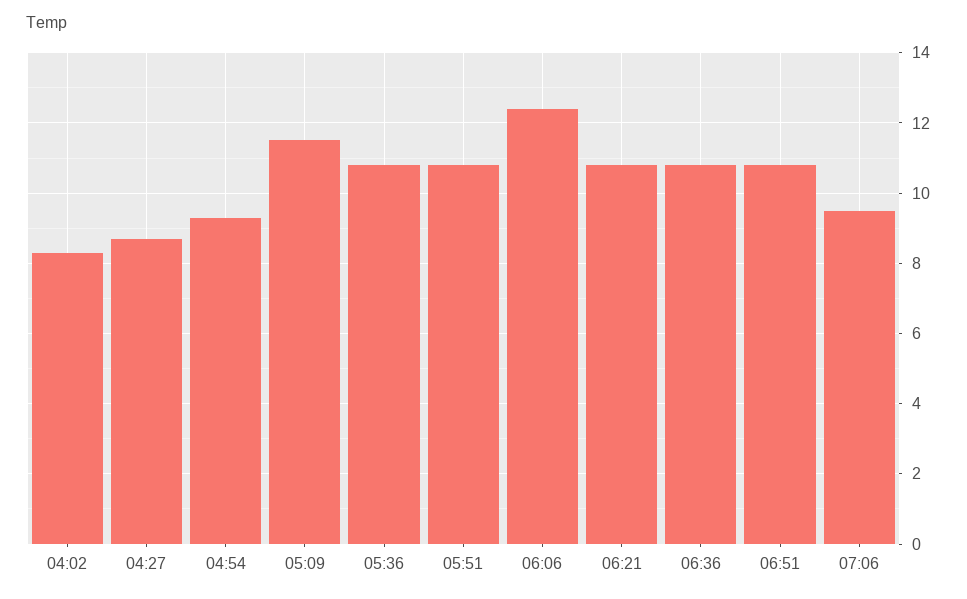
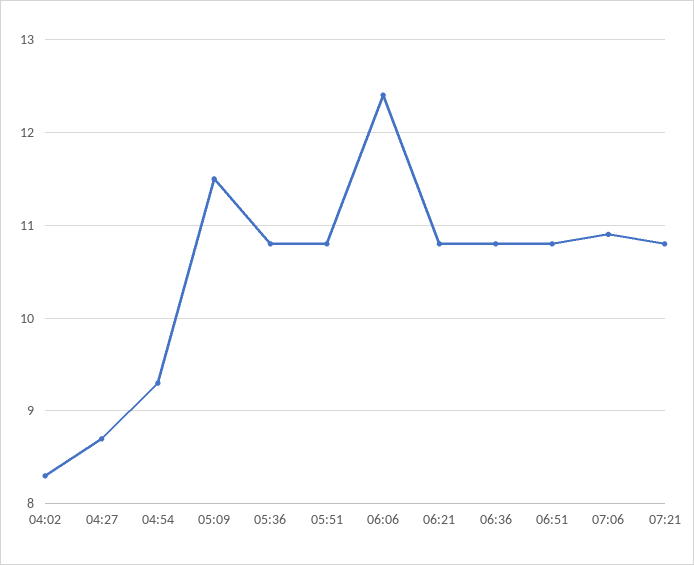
07:06: 9.5 -> 10.9
07:21: none -> 10.8

